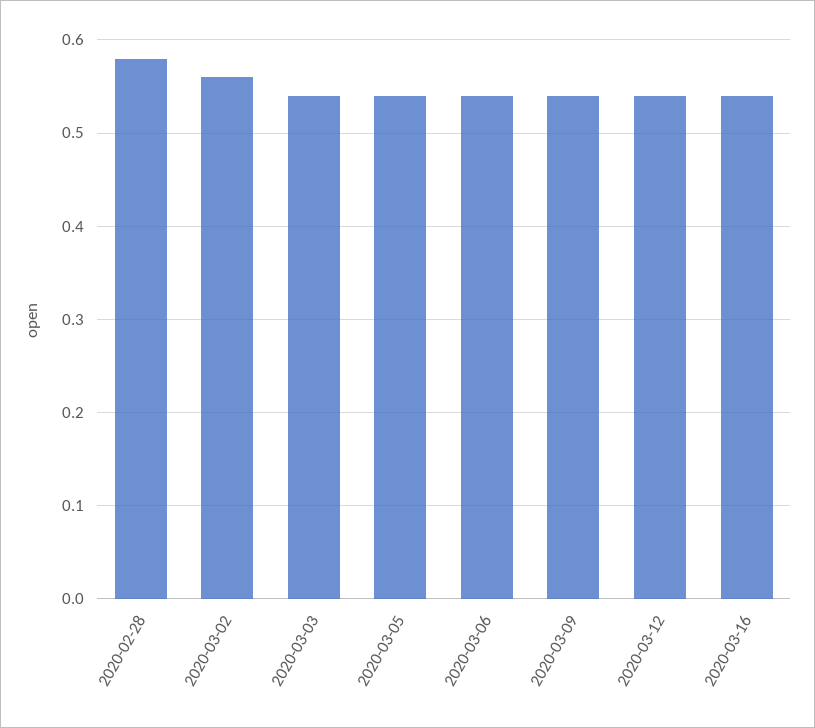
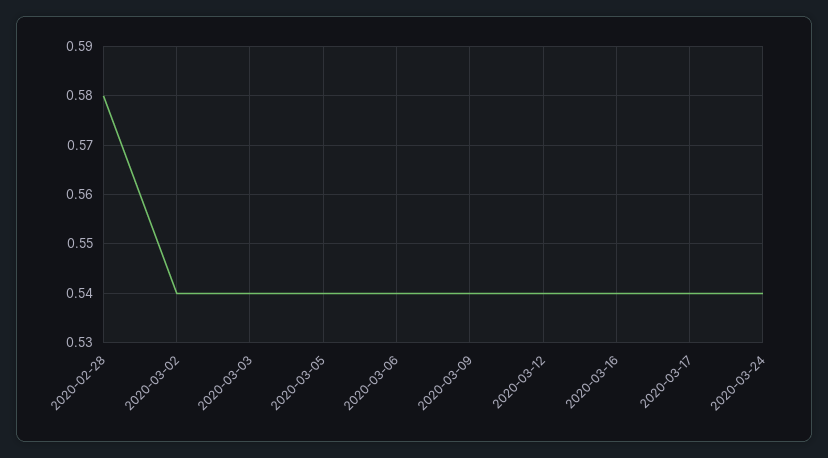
2020-03-02: 0.56 -> 0.54
2020-03-17: none -> 0.54
2020-03-24: none -> 0.54

